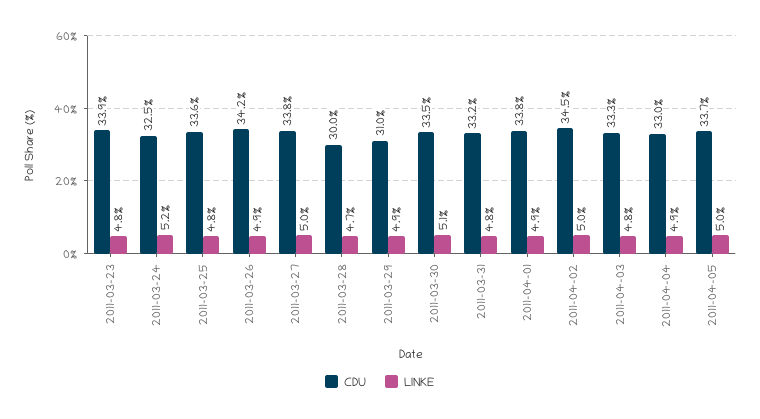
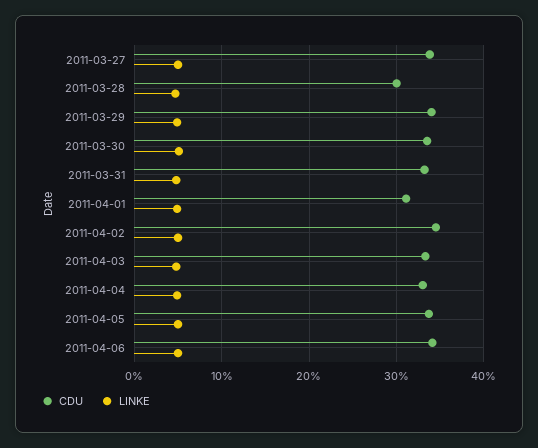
CDU, 2011-03-23: 33.9 -> none
LINKE, 2011-03-23: 4.8 -> none
CDU, 2011-03-24: 32.5 -> none
LINKE, 2011-03-24: 5.2 -> none
CDU, 2011-03-25: 33.6 -> none
LINKE, 2011-03-25: 4.8 -> none
CDU, 2011-03-26: 34.2 -> none
LINKE, 2011-03-26: 4.9 -> none
CDU, 2011-03-29: 31 -> 34
CDU, 2011-04-01: 33.8 -> 31
CDU, 2011-04-06: none -> 34
LINKE, 2011-04-06: none -> 5

